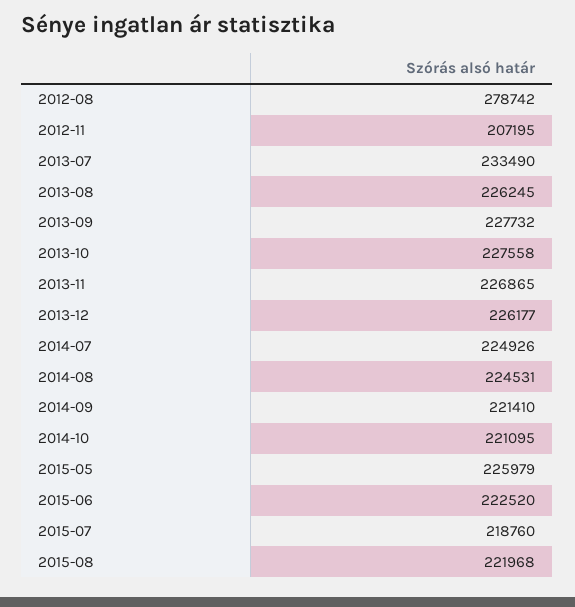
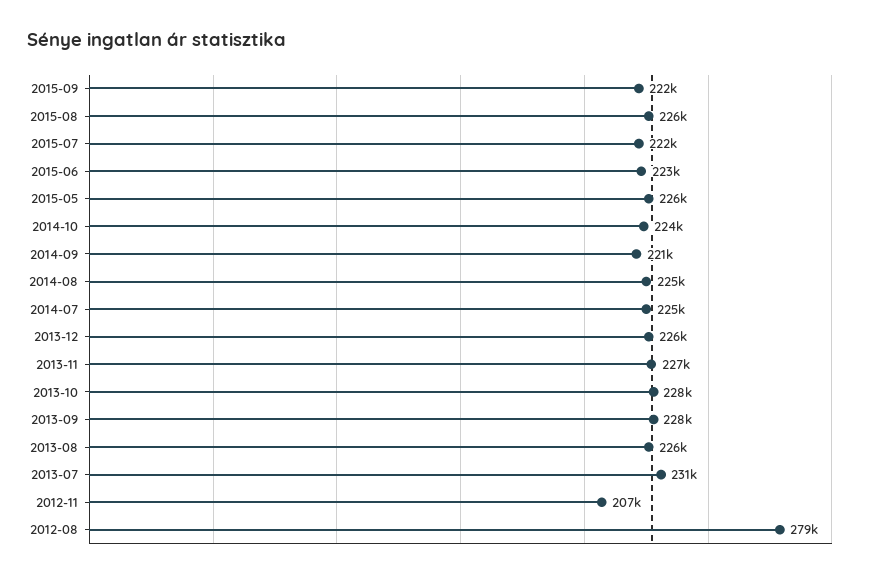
2013-07: 233490 -> 231000
2014-10: 221095 -> 224000
2015-07: 218760 -> 222000
2015-08: 221968 -> 226000
2015-09: none -> 222000

